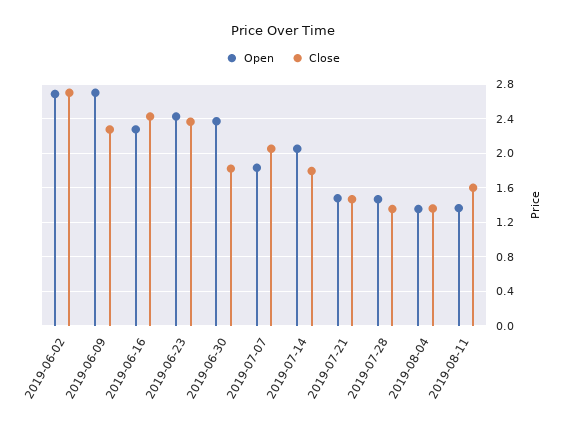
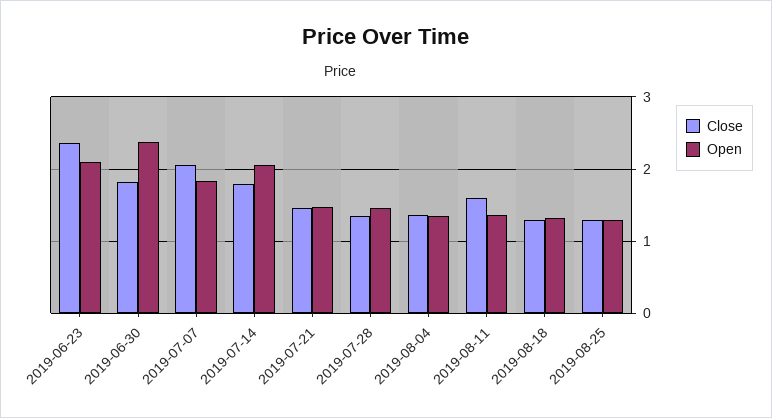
Open, 2019-06-02: 2.7 -> none
Close, 2019-06-02: 2.7 -> none
Open, 2019-06-09: 2.7 -> none
Close, 2019-06-09: 2.3 -> none
Open, 2019-06-16: 2.3 -> none
Close, 2019-06-16: 2.4 -> none
Open, 2019-06-23: 2.4 -> 2.1
Close, 2019-08-18: none -> 1.3
Open, 2019-08-18: none -> 1.3
Close, 2019-08-25: none -> 1.3
Open, 2019-08-25: none -> 1.3

